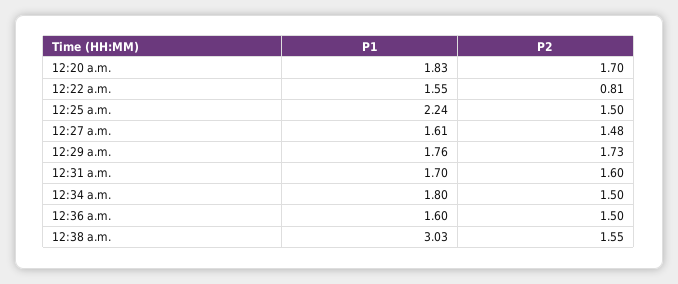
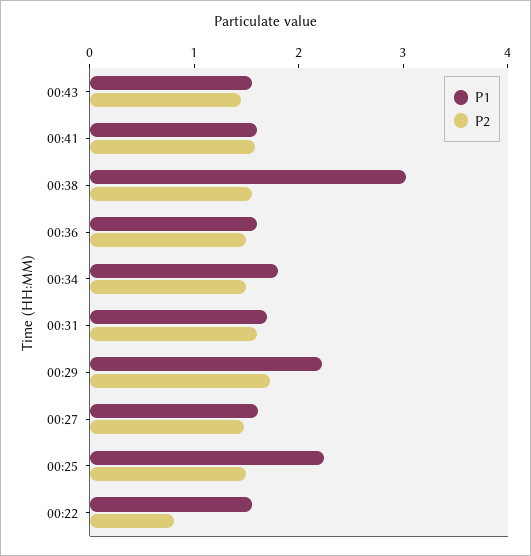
P1, 12:20 a.m.: 1.83 -> none
P2, 12:20 a.m.: 1.7 -> none
P1, 12:29 a.m.: 1.76 -> 2.2
P1, 00:43: none -> 1.6
P2, 00:43: none -> 1.4
P1, 00:41: none -> 1.6
P2, 00:41: none -> 1.6

